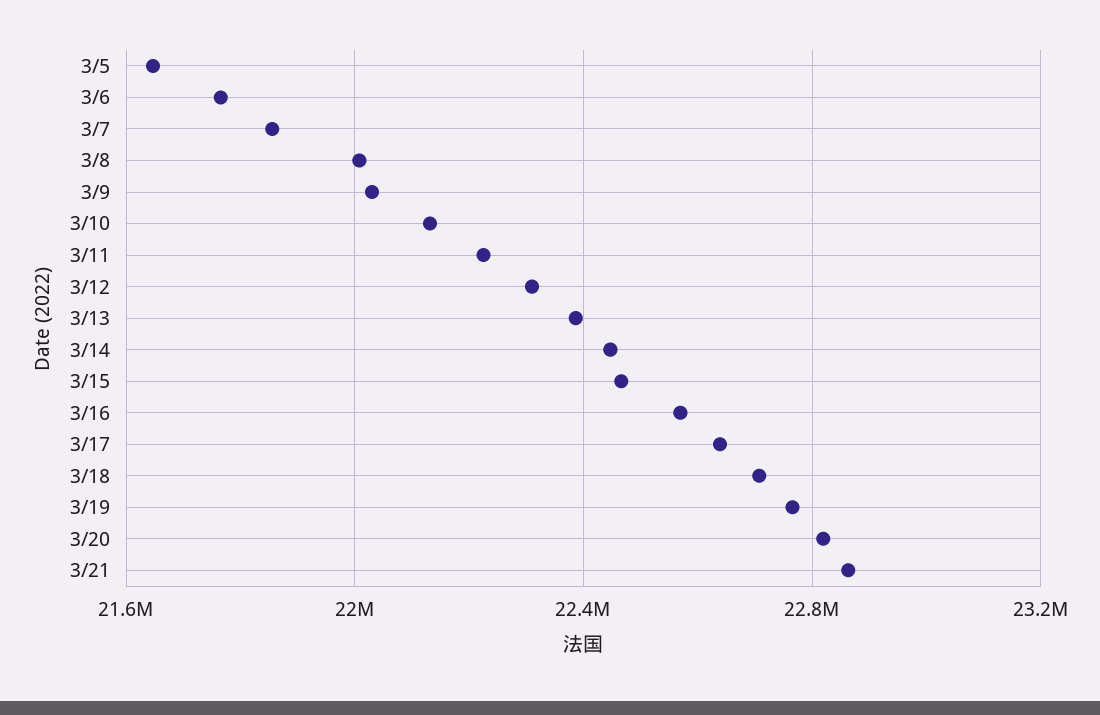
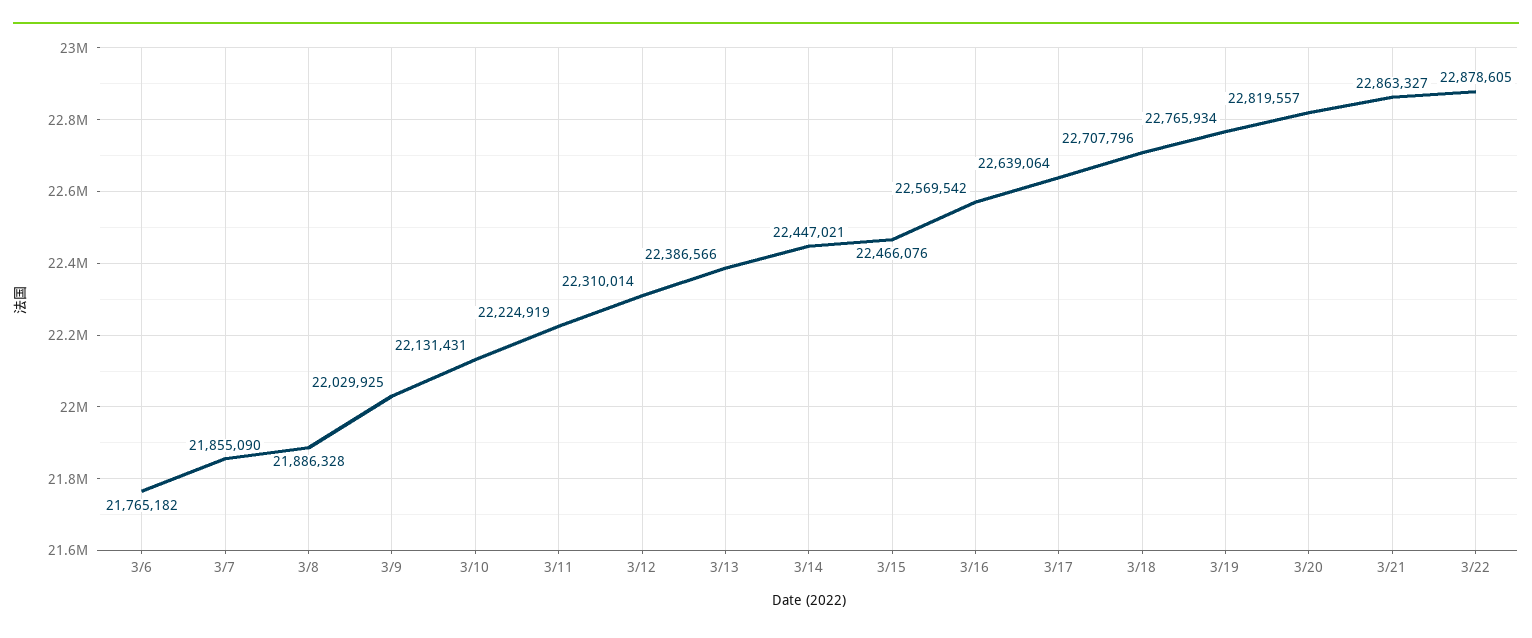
3/5: 21650000 -> none
3/8: 22000000 -> 21886328
3/22: none -> 22878605

